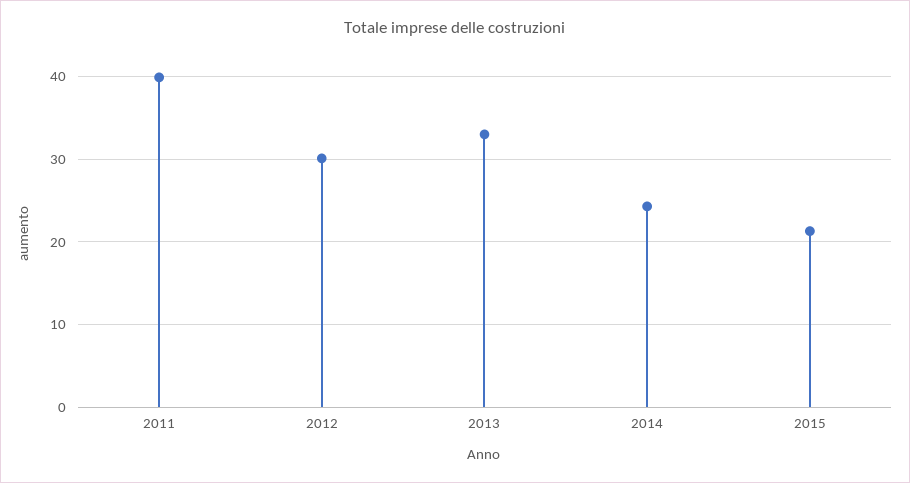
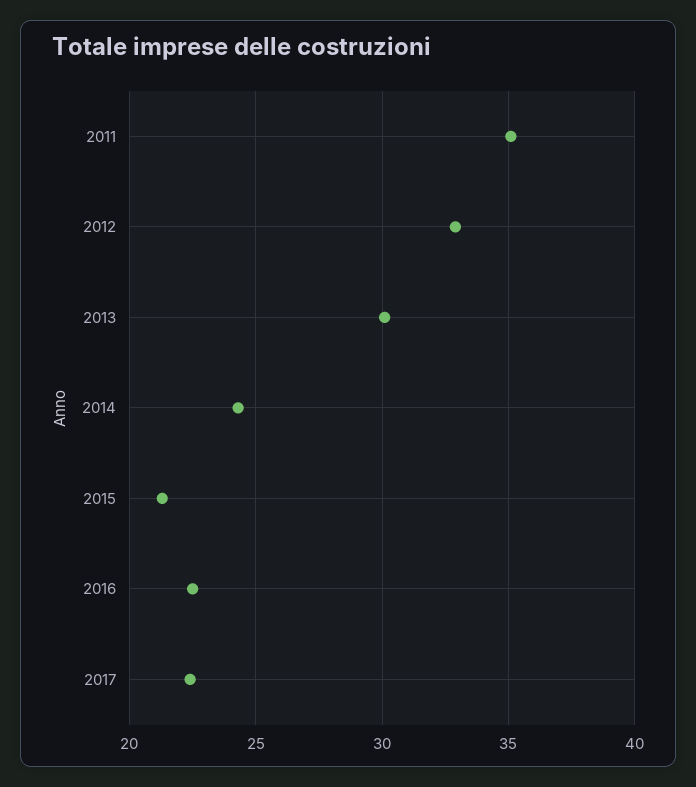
2011: 40 -> 35
2012: 30 -> 33
2013: 33 -> 30
2016: none -> 22.5
2017: none -> 22.5

